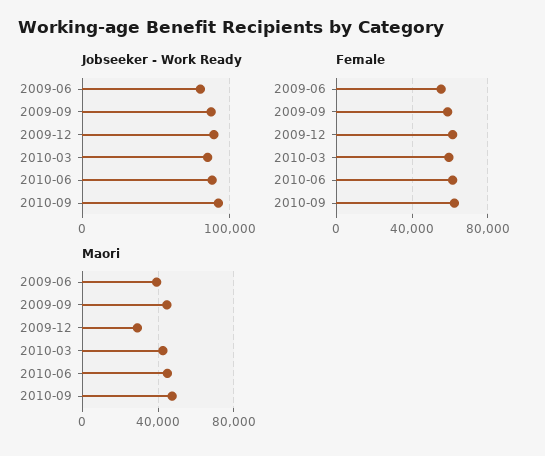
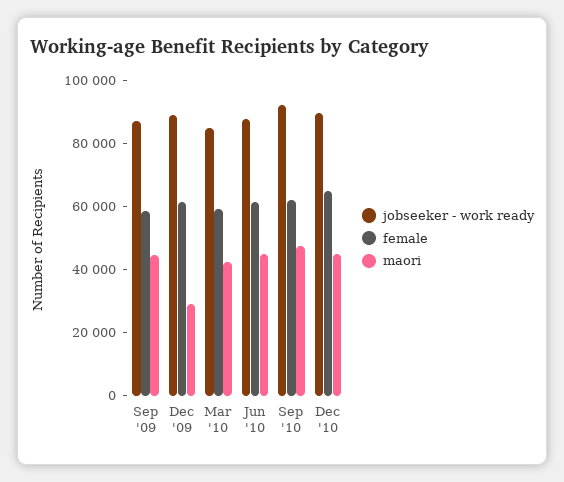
Jobseeker - Work Ready, 2009-06: 80000 -> none
Female, 2009-06: 55000 -> none
Maori, 2009-06: 40000 -> none
Jobseeker - Work Ready, Dec '10: none -> 90000
Female, Dec '10: none -> 65000
Maori, Dec '10: none -> 45000

